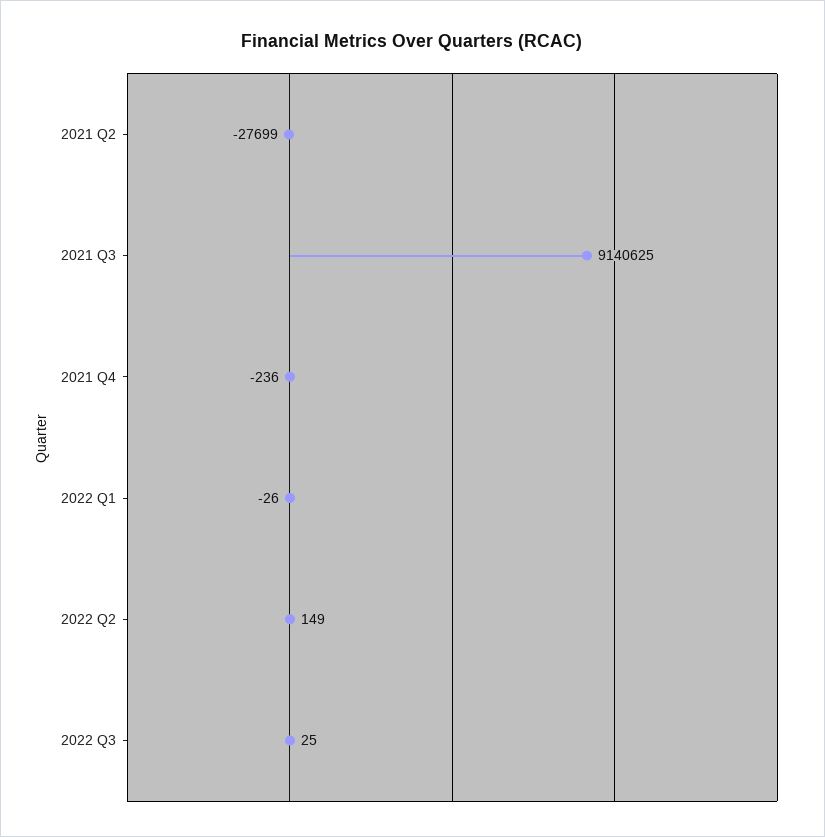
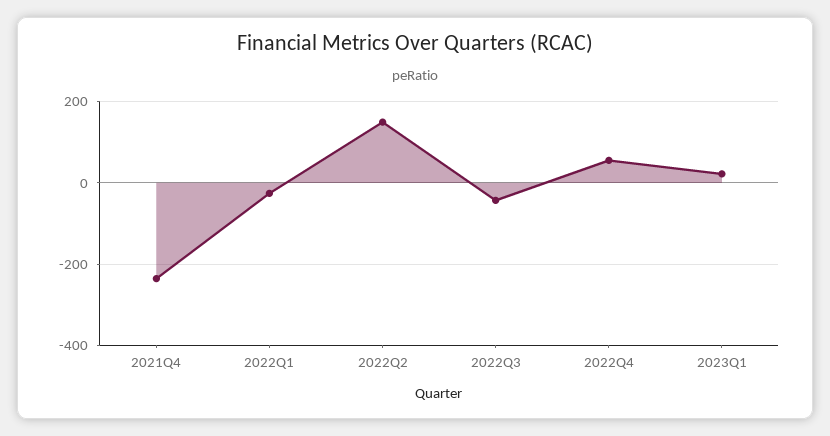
2021 Q2: -27699 -> none
2021 Q3: 9140625 -> none
2022 Q3: 25 -> -40
2022Q4: none -> 60
2023Q1: none -> 20

